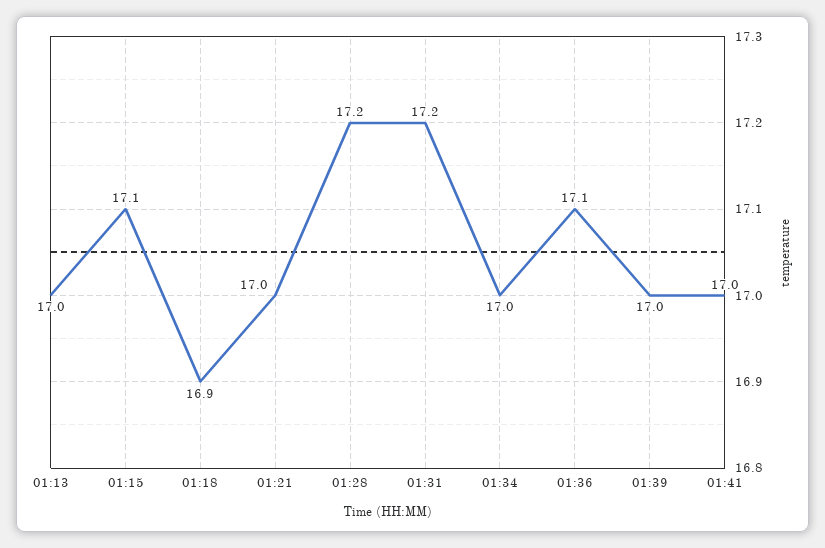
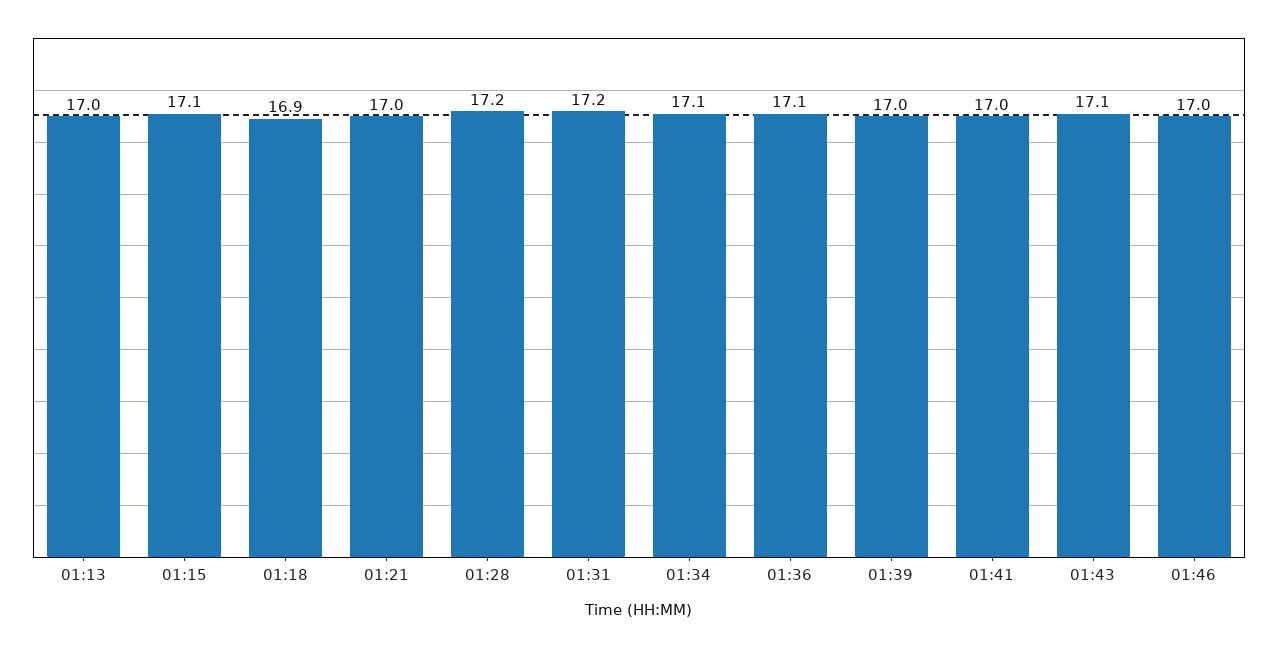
01:34: 17 -> 17.1
01:43: none -> 17.1
01:46: none -> 17

